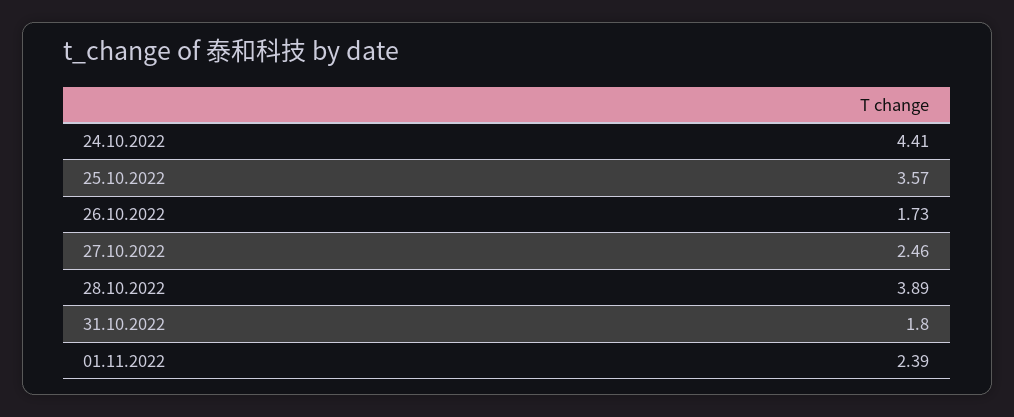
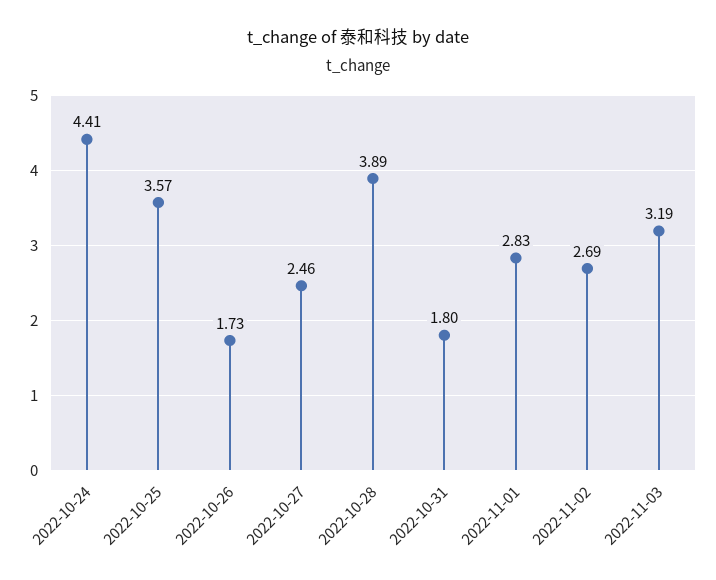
01.11.2022: 2.39 -> 2.83
2022-11-02: none -> 2.69
2022-11-03: none -> 3.19

